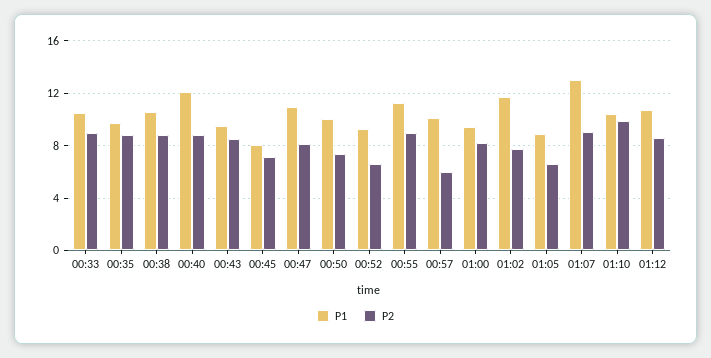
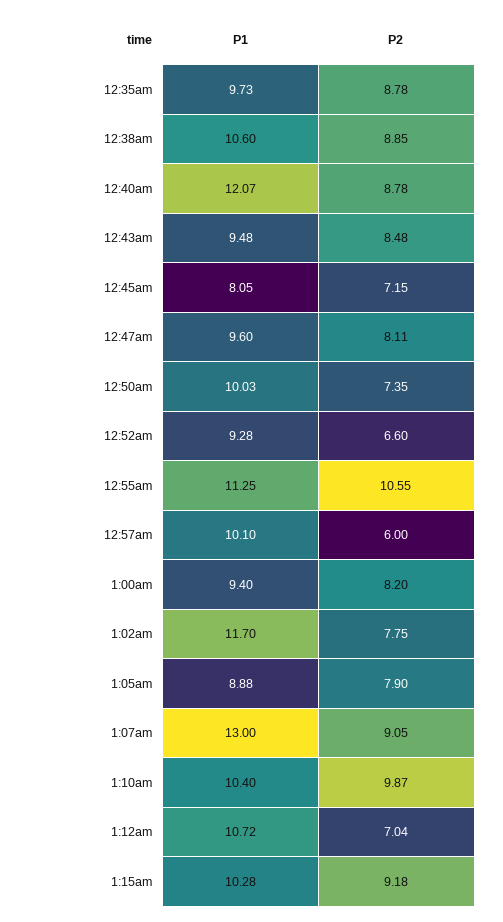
P1, 00:33: 10.5 -> none
P2, 00:33: 9 -> none
P1, 00:47: 11 -> 9.6
P2, 00:55: 9 -> 10.55
P2, 01:05: 6.5 -> 7.9
P2, 01:12: 8.5 -> 7.04
P1, 1:15am: none -> 10.28
P2, 1:15am: none -> 9.18

